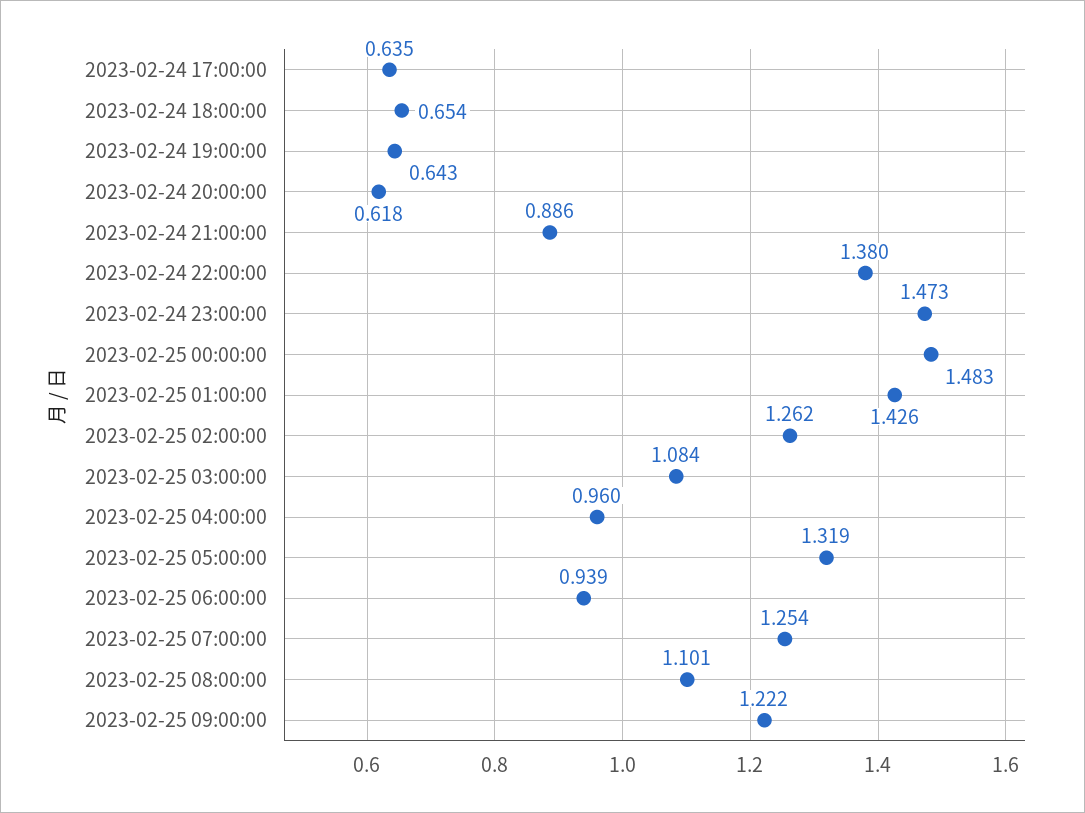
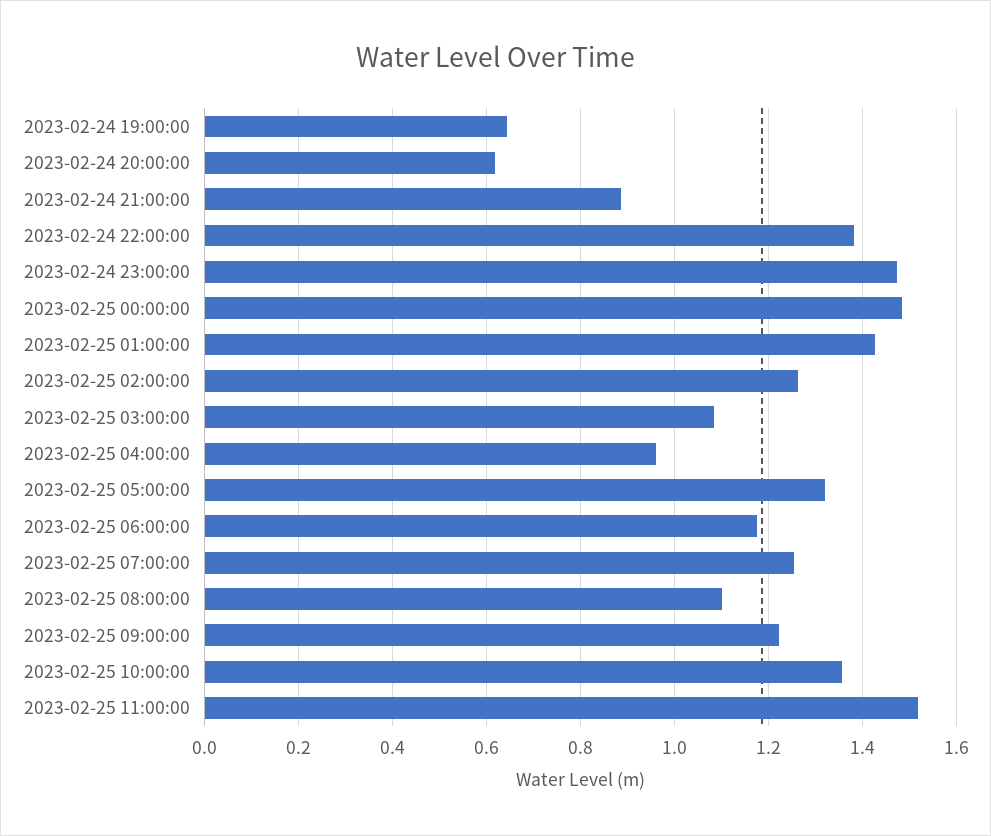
2023-02-24 17:00:00: 0.635 -> none
2023-02-24 18:00:00: 0.654 -> none
2023-02-25 06:00:00: 0.939 -> 1.18
2023-02-25 10:00:00: none -> 1.36
2023-02-25 11:00:00: none -> 1.52

